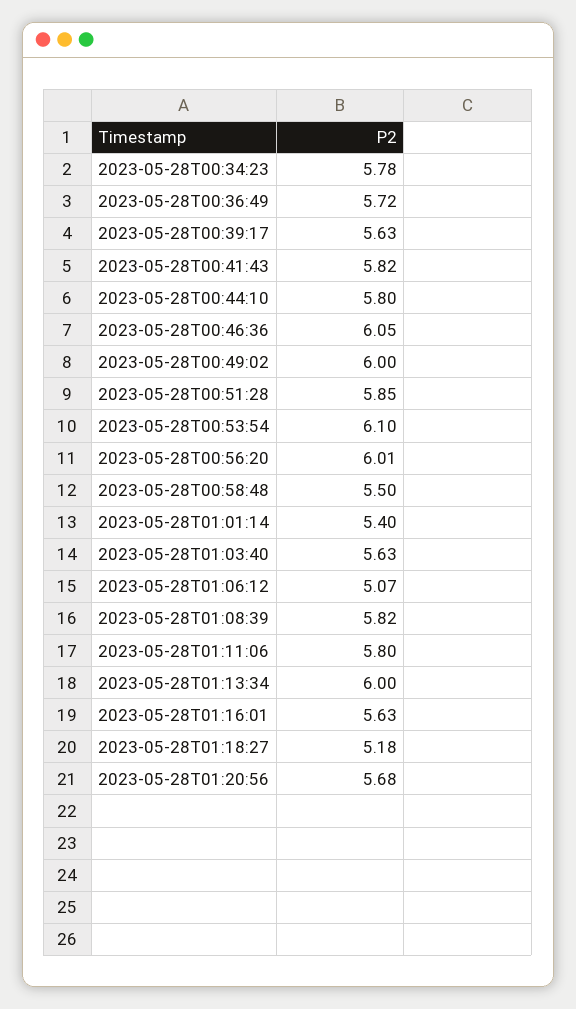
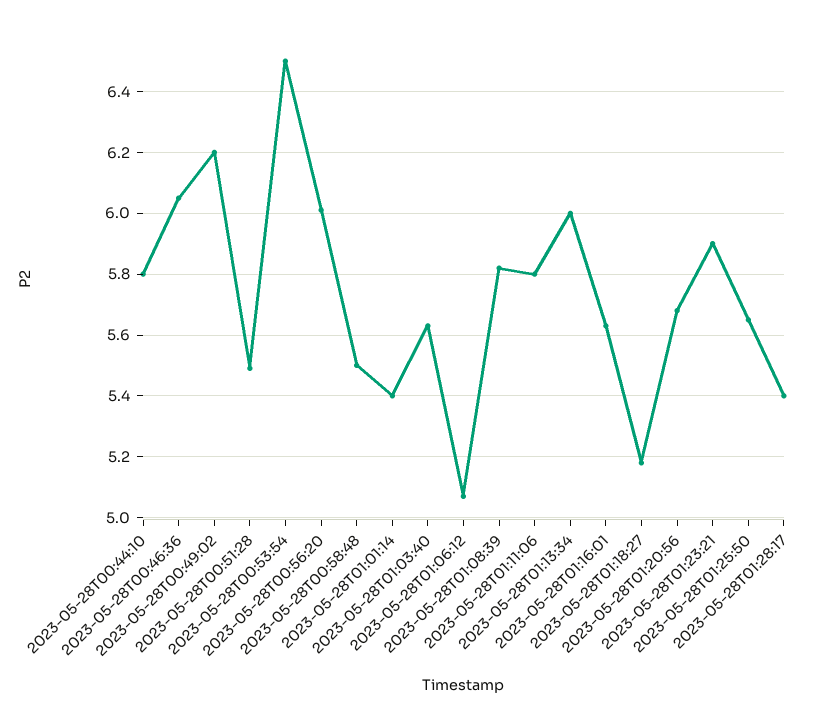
2023-05-28T00:34:23: 5.78 -> none
2023-05-28T00:36:49: 5.72 -> none
2023-05-28T00:39:17: 5.63 -> none
2023-05-28T00:41:43: 5.82 -> none
2023-05-28T00:49:02: 6 -> 6.2
2023-05-28T00:51:28: 5.85 -> 5.5
2023-05-28T00:53:54: 6.1 -> 6.5
2023-05-28T01:23:21: none -> 5.9
2023-05-28T01:25:50: none -> 5.65
2023-05-28T01:28:17: none -> 5.4

